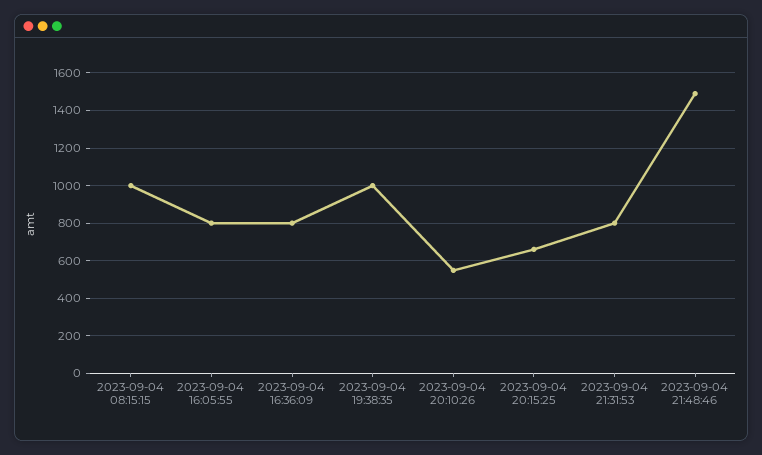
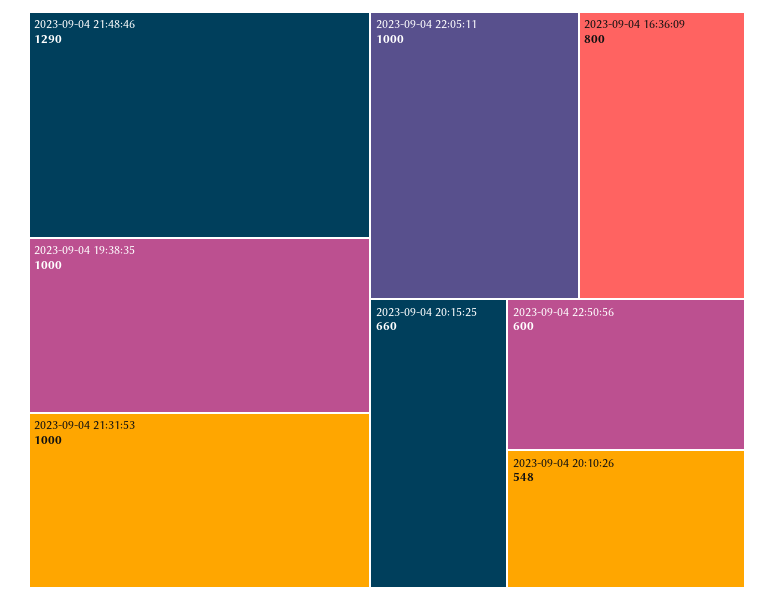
2023-09-04 08:15:15: 1000 -> none
2023-09-04 16:05:55: 800 -> none
2023-09-04 21:31:53: 800 -> 1000
2023-09-04 21:48:46: 1500 -> 1290
2023-09-04 22:05:11: none -> 1000
2023-09-04 22:50:56: none -> 600

